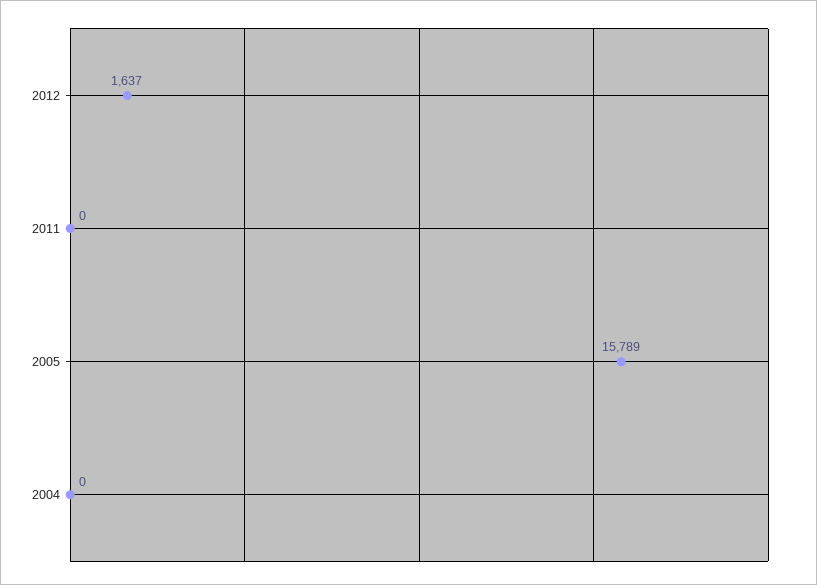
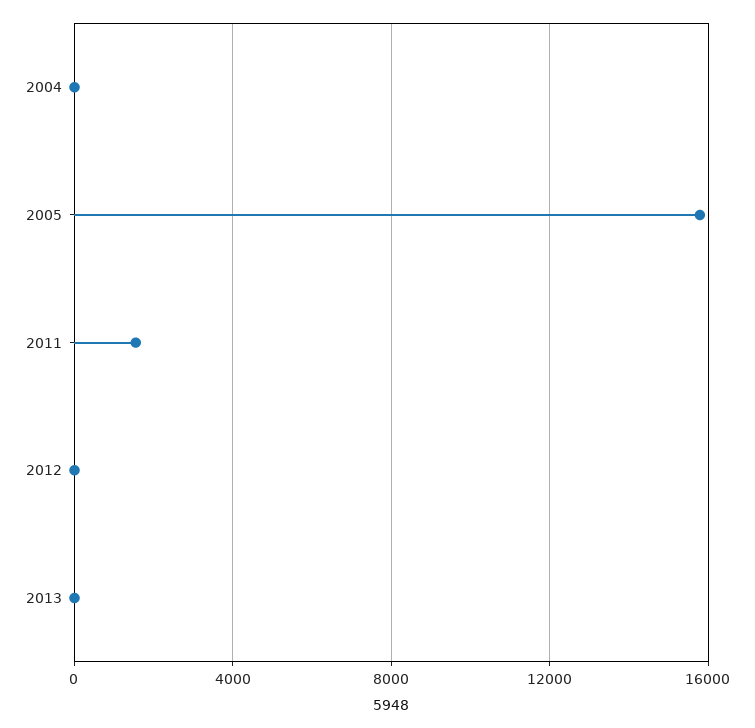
2012: 1637 -> 0
2011: 0 -> 1500
2013: none -> 0

